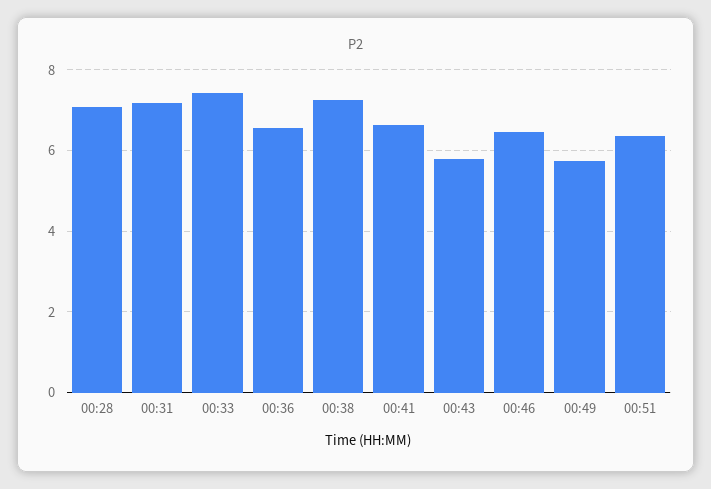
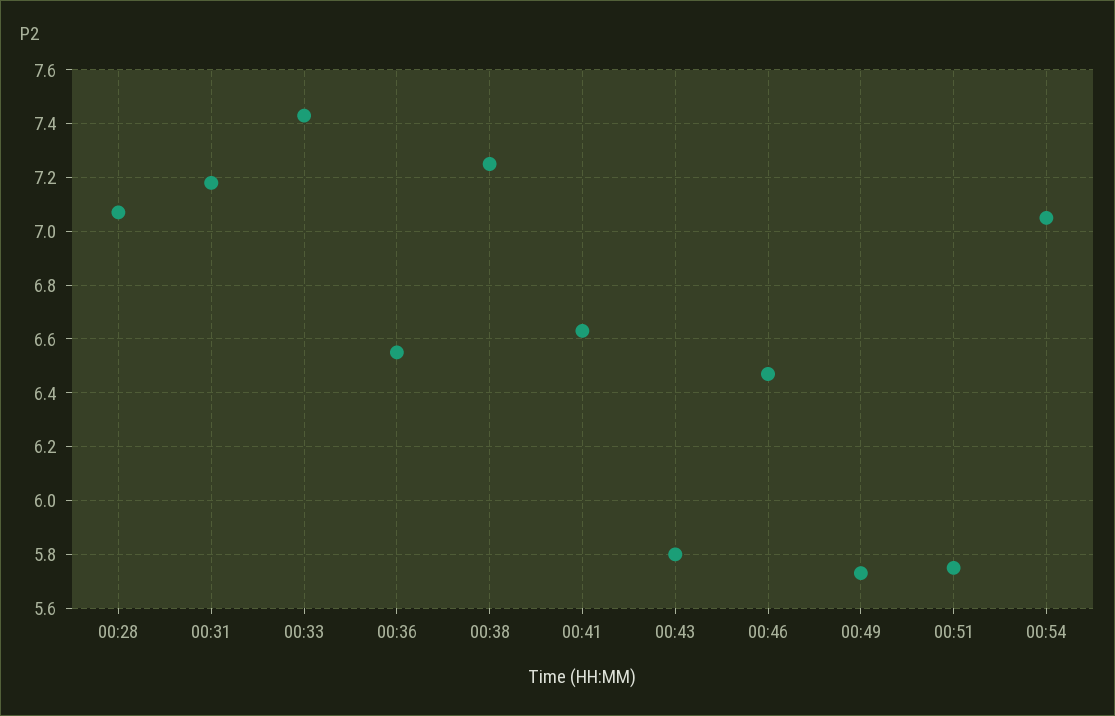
00:51: 6.4 -> 5.75
00:54: none -> 7.05

